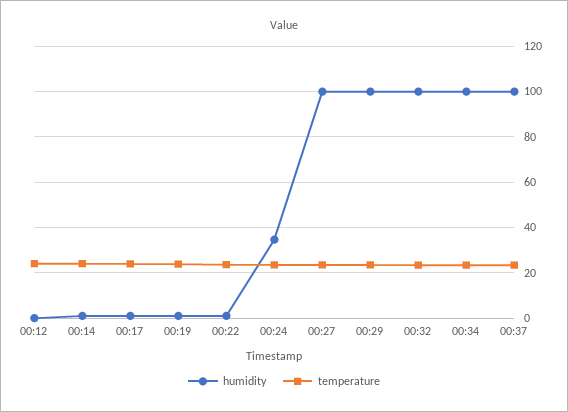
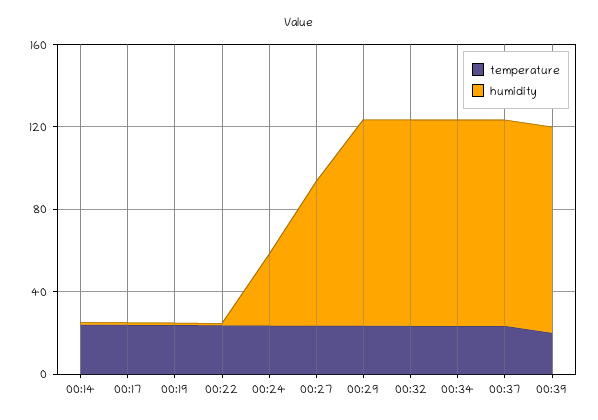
humidity, 00:12: 0 -> none
temperature, 00:12: 25 -> none
humidity, 00:27: 100 -> 70
temperature, 00:39: none -> 20
humidity, 00:39: none -> 100

